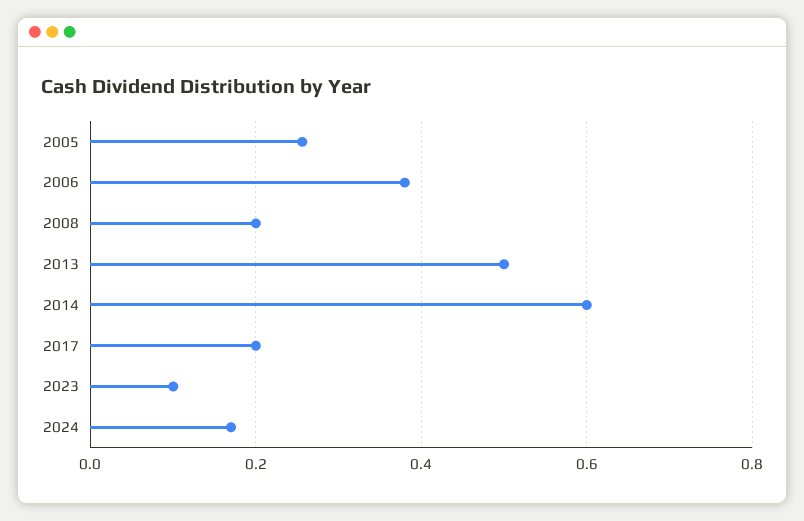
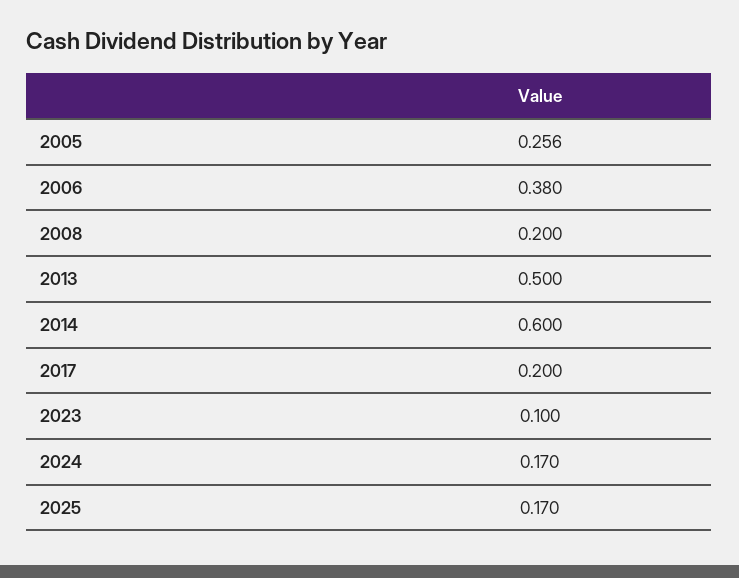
2025: none -> 0.17

